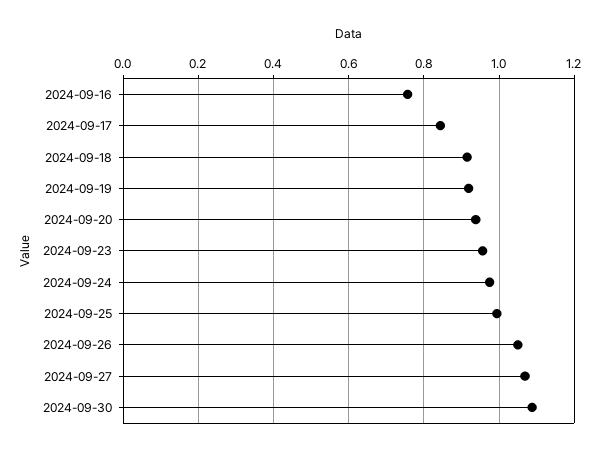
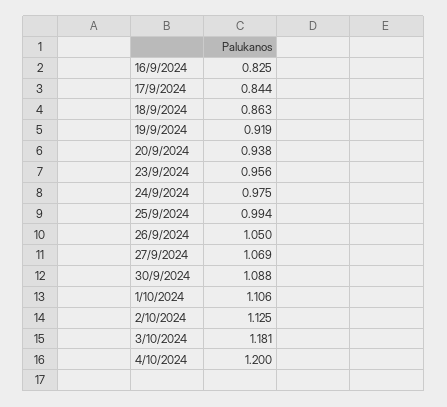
2024-09-16: 0.76 -> 0.825
2024-09-18: 0.92 -> 0.863
1/10/2024: none -> 1.106
2/10/2024: none -> 1.125
3/10/2024: none -> 1.181
4/10/2024: none -> 1.2

